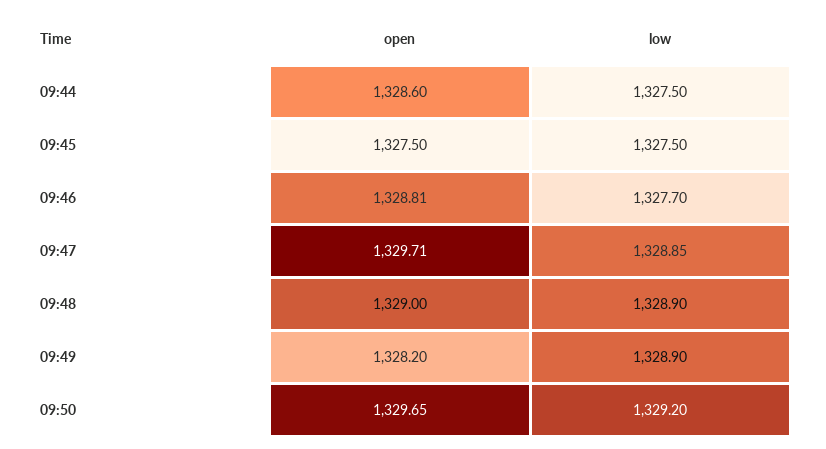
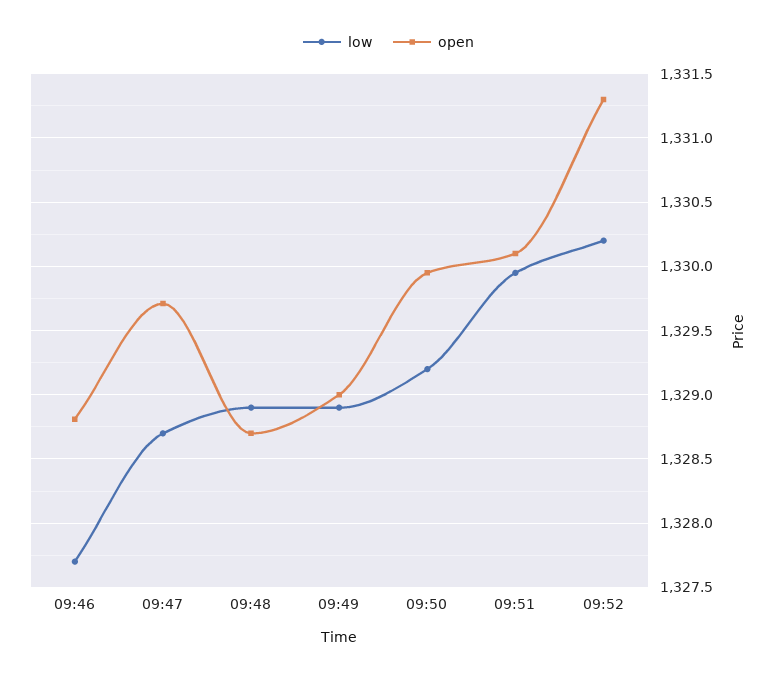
open, 09:44: 1328.6 -> none
low, 09:44: 1327.5 -> none
open, 09:45: 1327.5 -> none
low, 09:45: 1327.5 -> none
low, 09:47: 1328.85 -> 1328.7
open, 09:48: 1329 -> 1328.7
open, 09:49: 1328.2 -> 1329
open, 09:50: 1329.65 -> 1329.95
low, 09:51: none -> 1329.95
open, 09:51: none -> 1330.1
low, 09:52: none -> 1330.2
open, 09:52: none -> 1331.3

